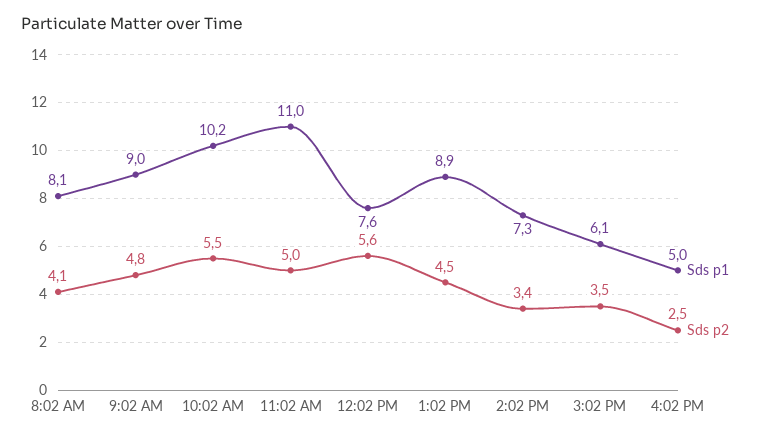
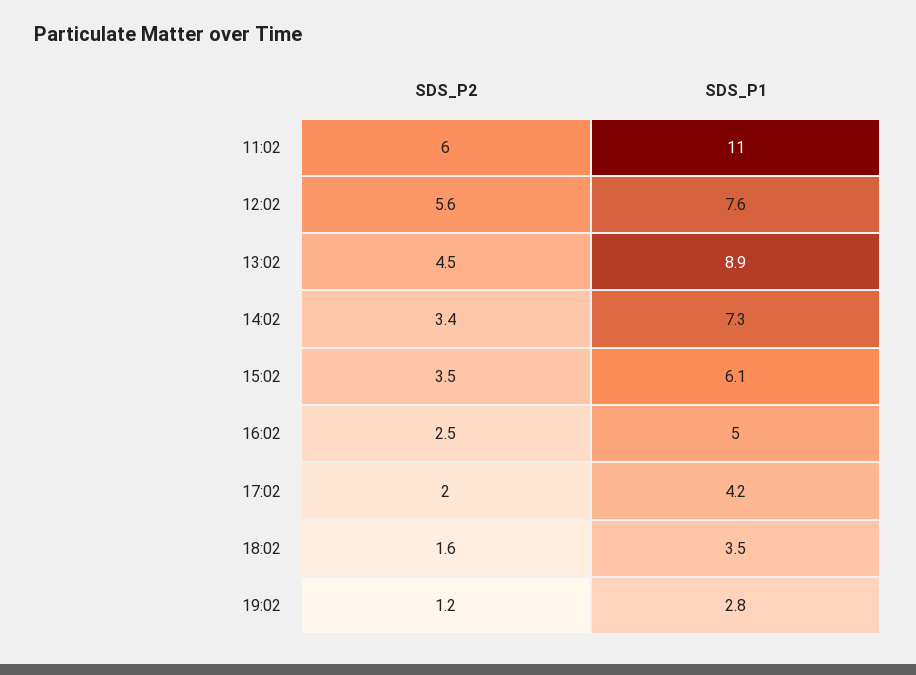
Sds p1, 8:02 AM: 8.1 -> none
Sds p2, 8:02 AM: 4.1 -> none
Sds p1, 9:02 AM: 9 -> none
Sds p2, 9:02 AM: 4.8 -> none
Sds p1, 10:02 AM: 10.2 -> none
Sds p2, 10:02 AM: 5.5 -> none
Sds p2, 11:02 AM: 5 -> 6
Sds p2, 17:02: none -> 2
Sds p1, 17:02: none -> 4.2
Sds p2, 18:02: none -> 1.6
Sds p1, 18:02: none -> 3.5
Sds p2, 19:02: none -> 1.2
Sds p1, 19:02: none -> 2.8

